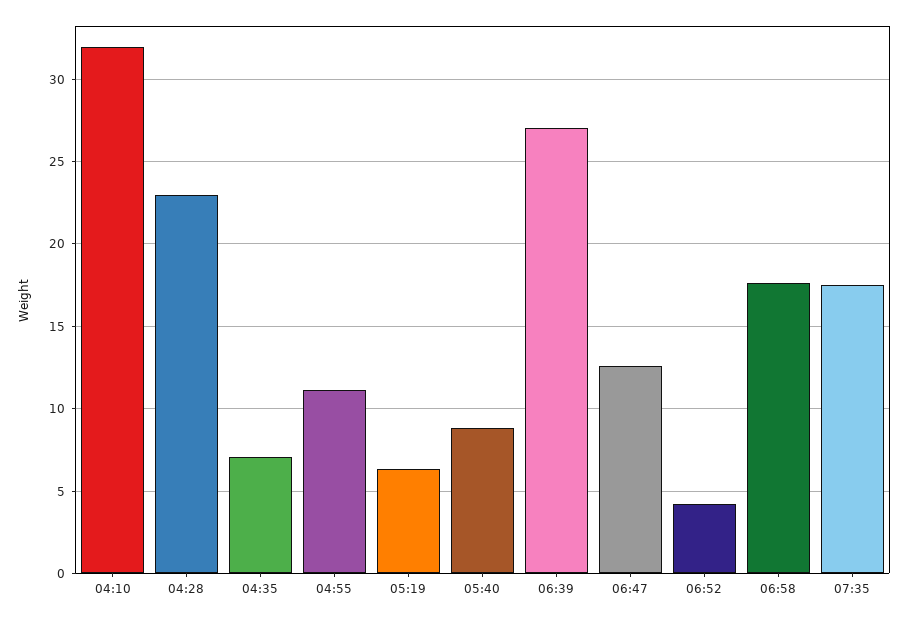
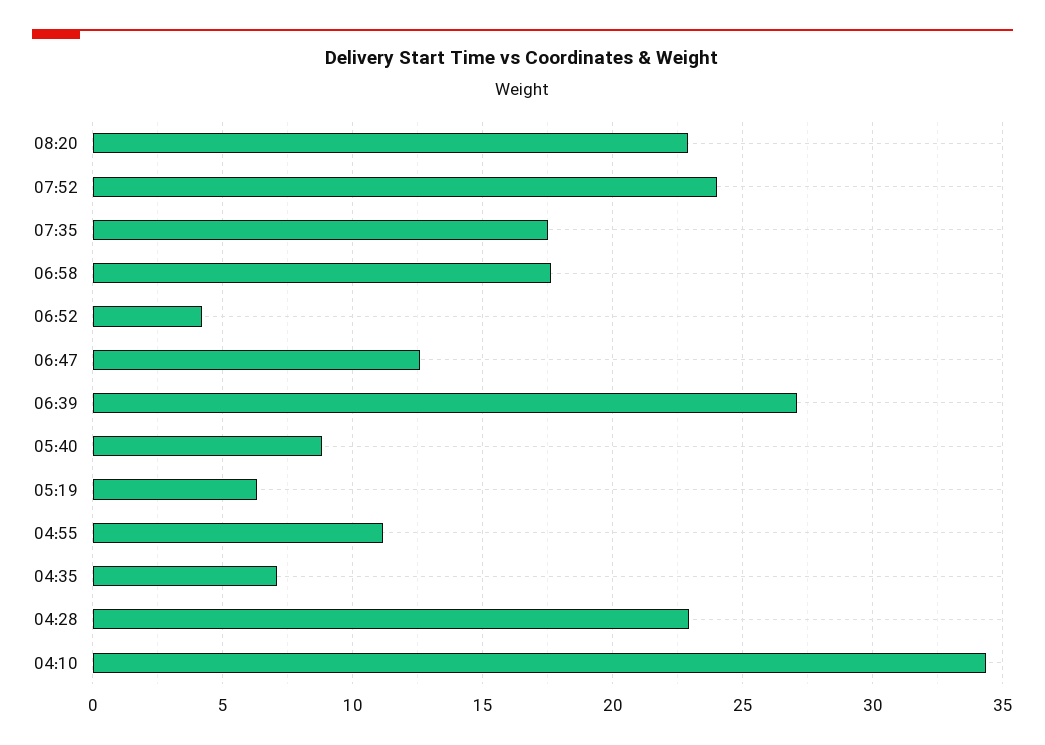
04:10: 32 -> 34.5
08:20: none -> 23
07:52: none -> 24

